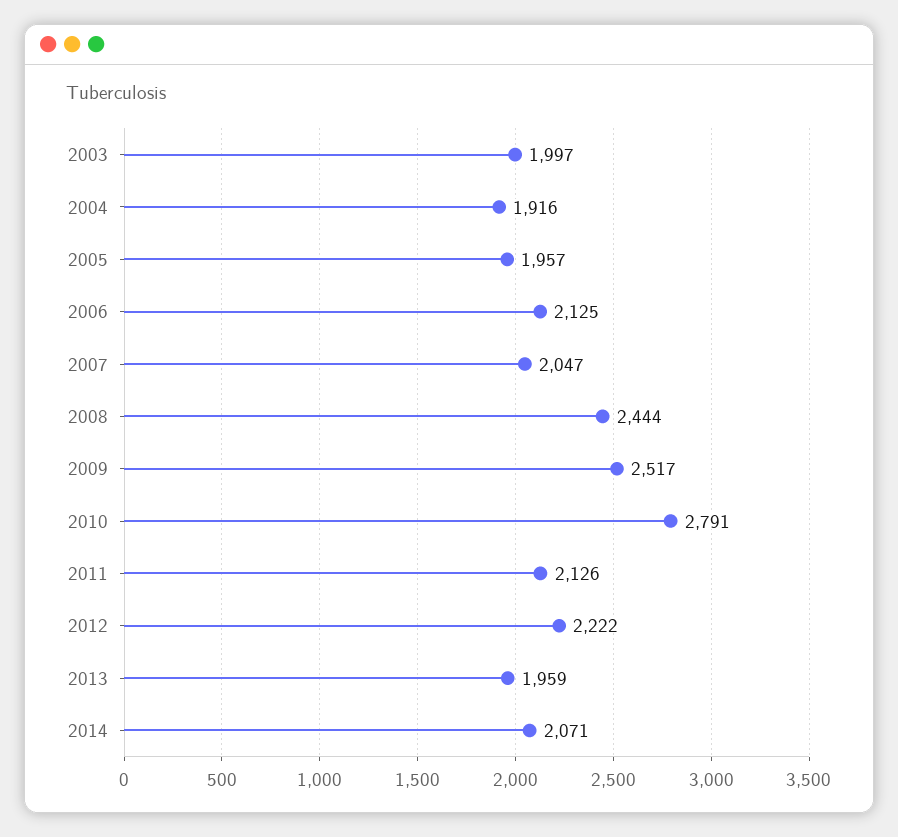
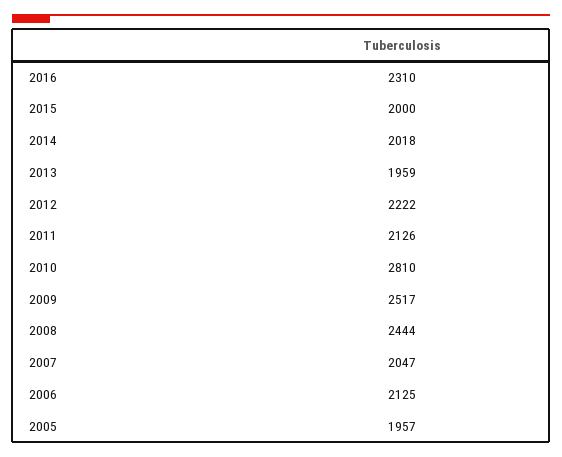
2003: 1997 -> none
2004: 1916 -> none
2010: 2791 -> 2810
2014: 2071 -> 2018
2016: none -> 2310
2015: none -> 2000

